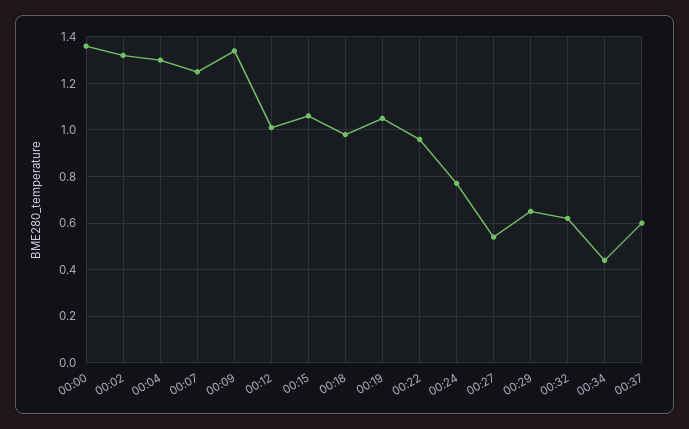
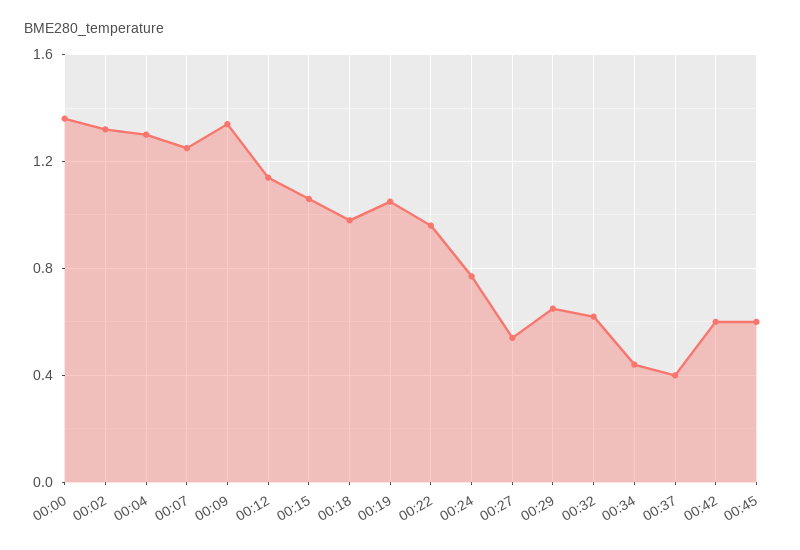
00:12: 1 -> 1.15
00:37: 0.6 -> 0.4
00:42: none -> 0.6
00:45: none -> 0.6

